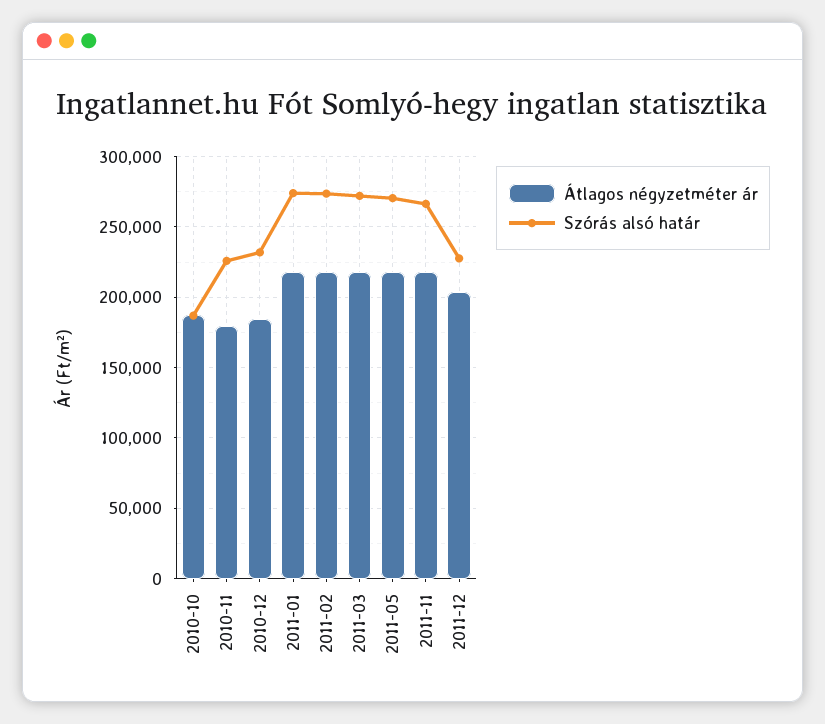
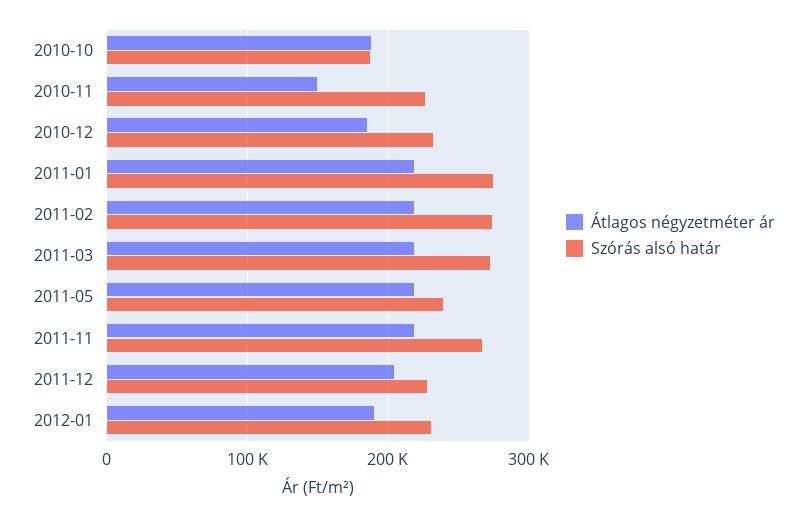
Átlagos négyzetméter ár, 2010-11: 180000 -> 150000
Szórás alsó határ, 2011-05: 270000 -> 240000
Átlagos négyzetméter ár, 2012-01: none -> 190000
Szórás alsó határ, 2012-01: none -> 230000

